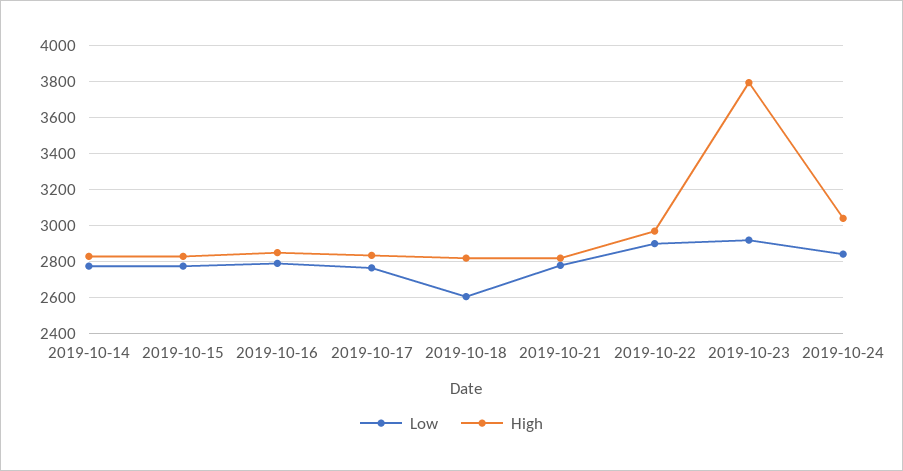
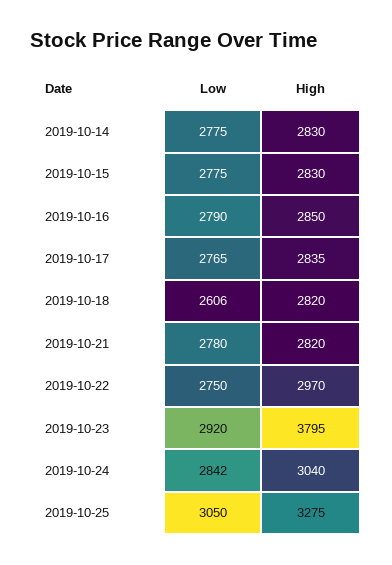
Low, 2019-10-22: 2900 -> 2750
Low, 2019-10-25: none -> 3050
High, 2019-10-25: none -> 3275

